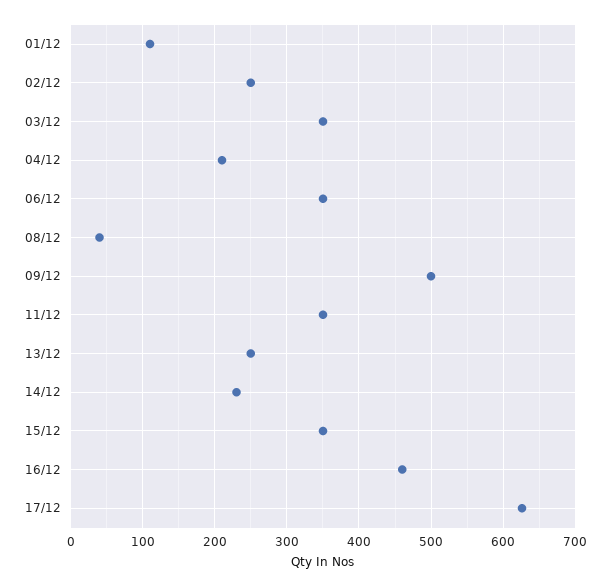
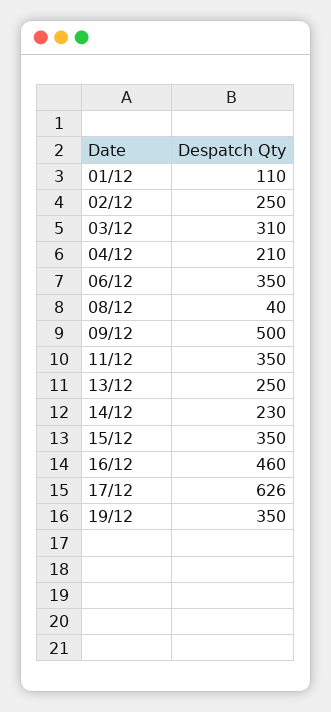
03/12: 350 -> 310
19/12: none -> 350

